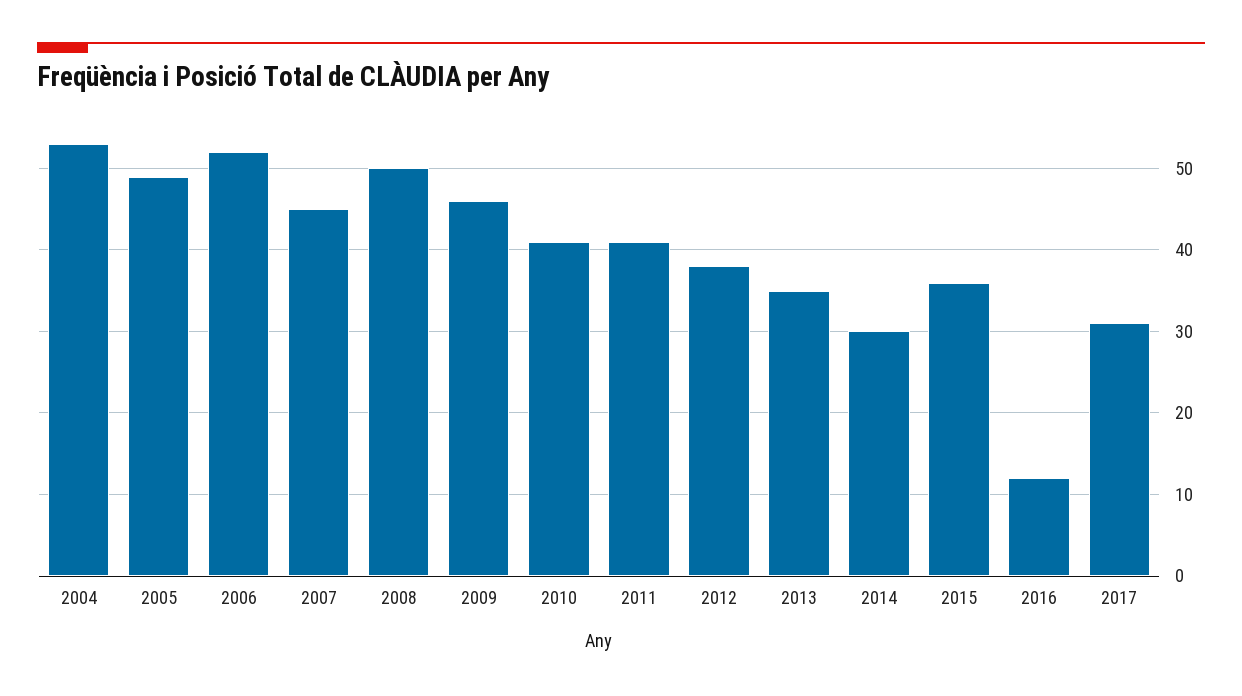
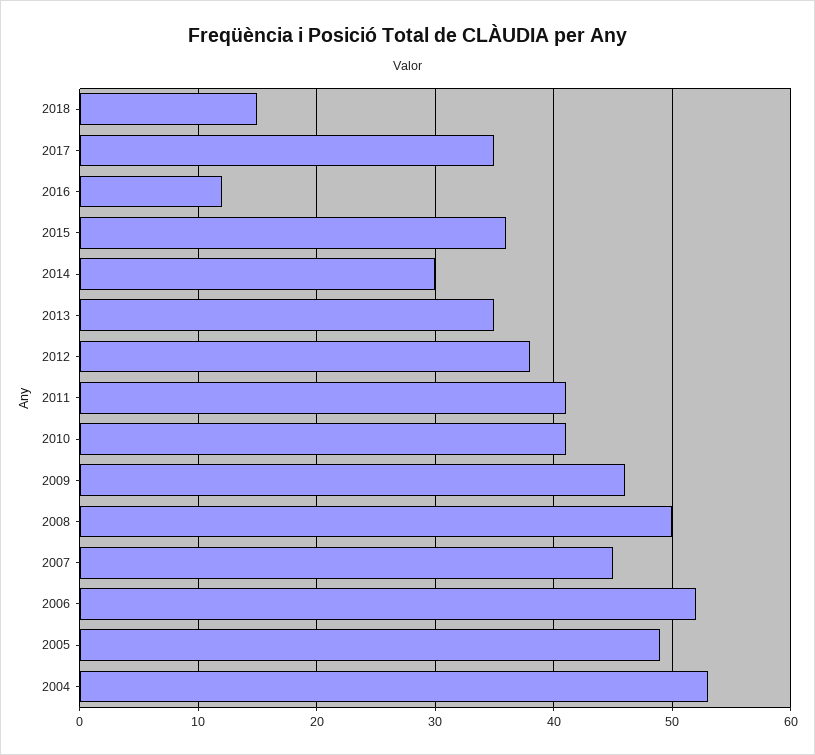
2017: 31 -> 35
2018: none -> 15

